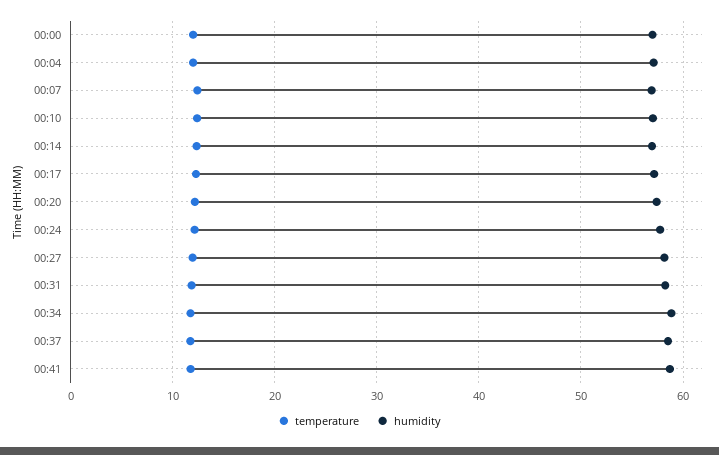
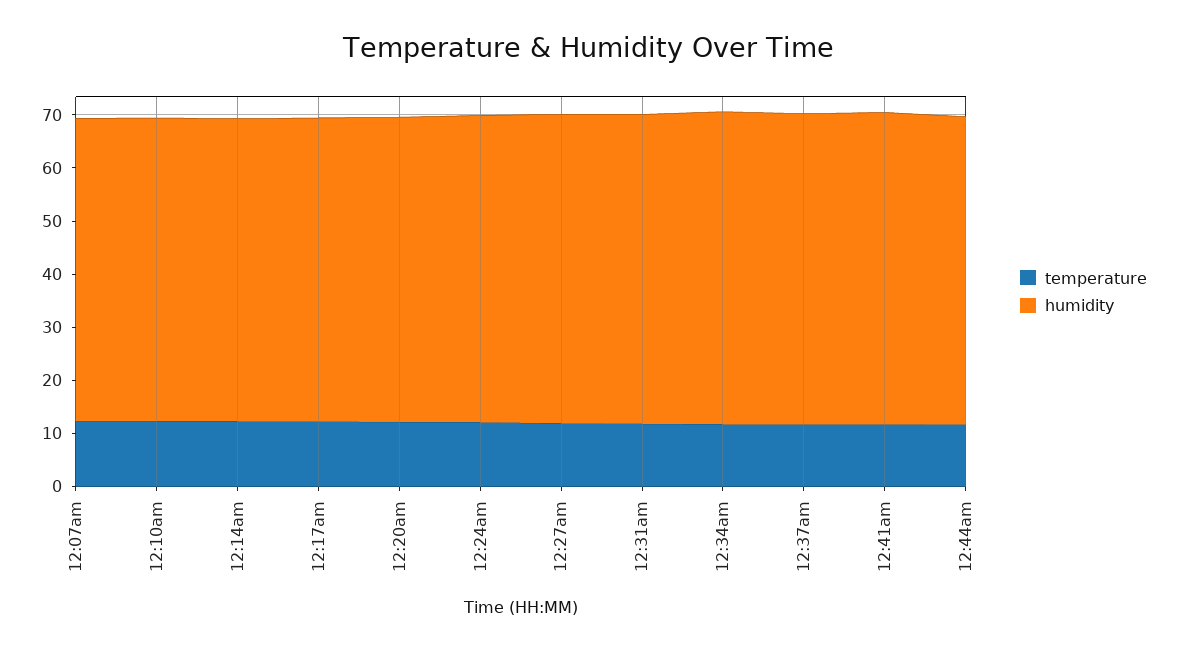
temperature, 00:00: 12 -> none
humidity, 00:00: 57 -> none
temperature, 00:04: 12 -> none
humidity, 00:04: 57 -> none
temperature, 12:44am: none -> 12
humidity, 12:44am: none -> 58

